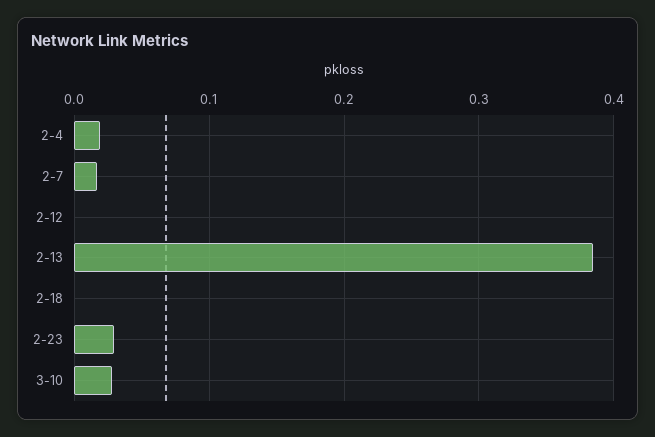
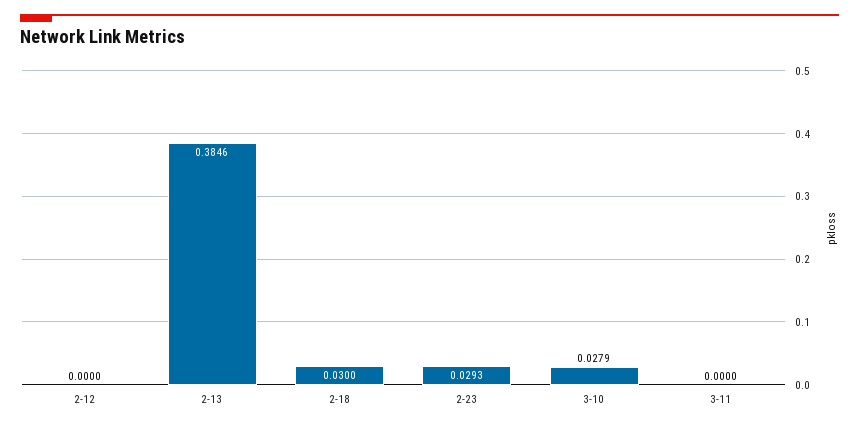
2-4: 0.02 -> none
2-7: 0.02 -> none
2-18: 0 -> 0.03
3-11: none -> 0

